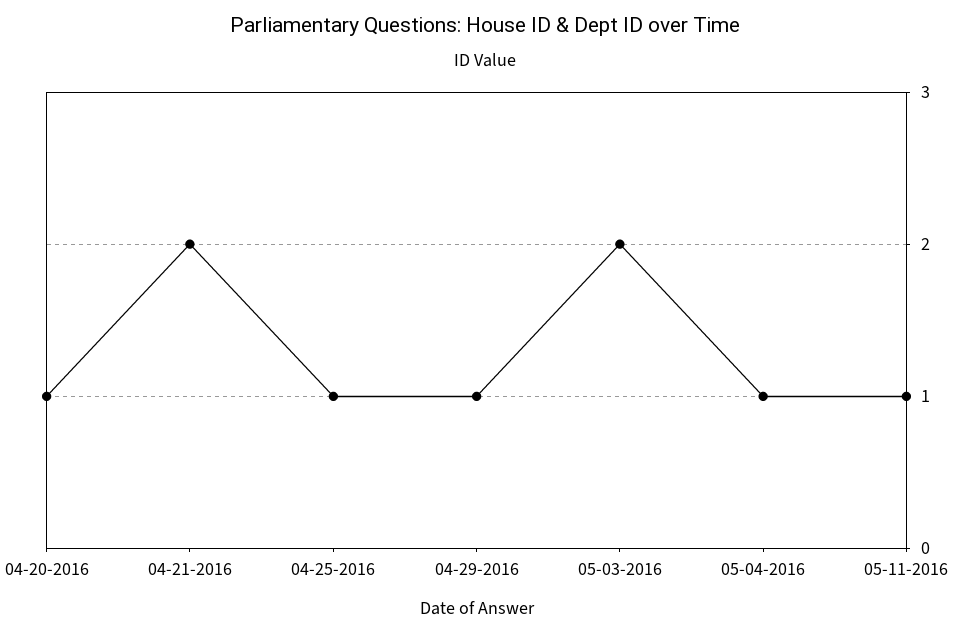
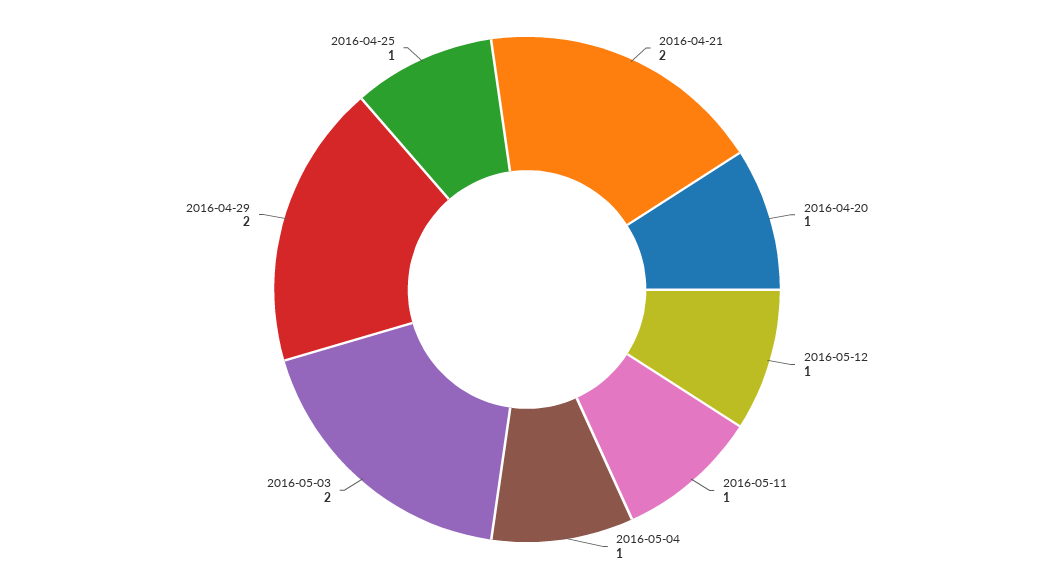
04-29-2016: 1 -> 2
2016-05-12: none -> 1

